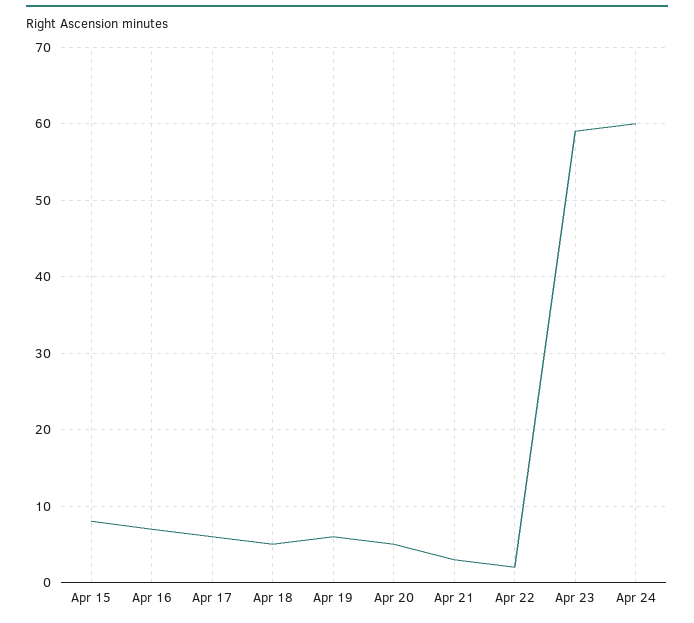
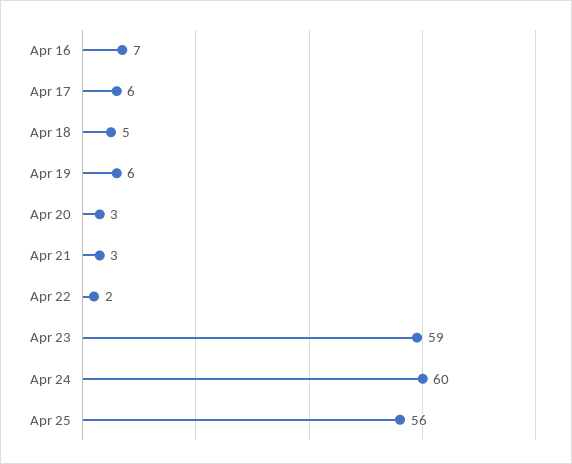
Apr 15: 8 -> none
Apr 20: 5 -> 3
Apr 25: none -> 56

